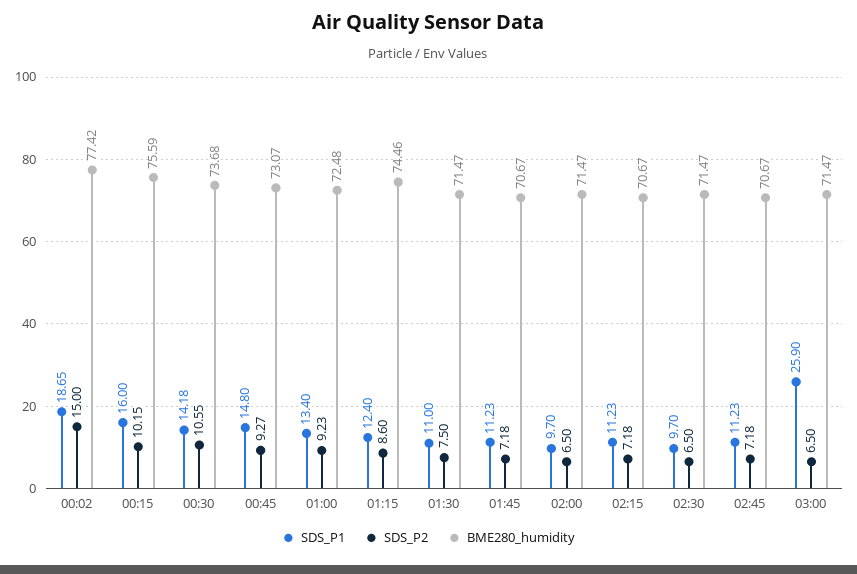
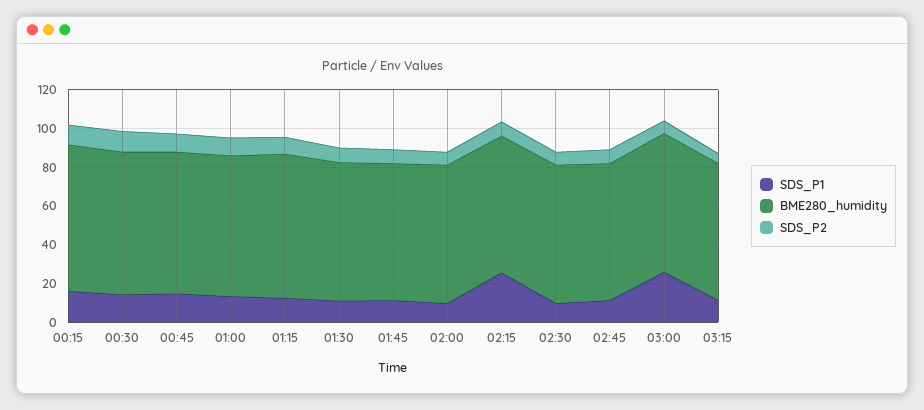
SDS_P1, 00:02: 18.65 -> none
SDS_P2, 00:02: 15 -> none
BME280_humidity, 00:02: 77.42 -> none
SDS_P1, 02:15: 11.23 -> 25
SDS_P1, 03:15: none -> 10
BME280_humidity, 03:15: none -> 70
SDS_P2, 03:15: none -> 5

